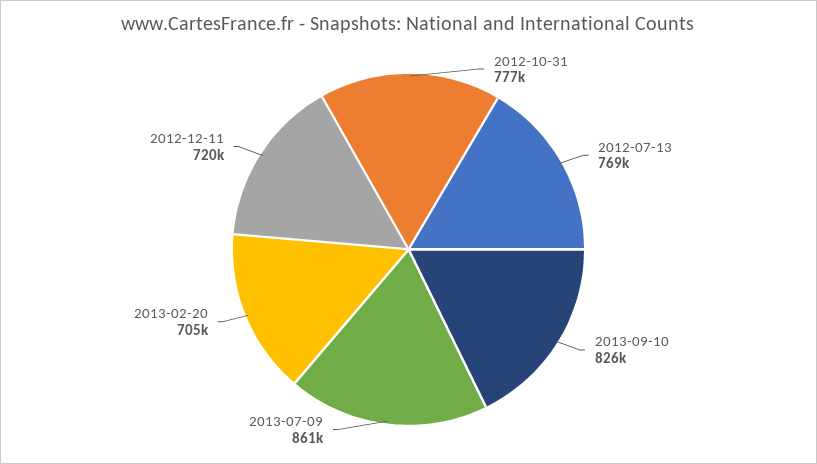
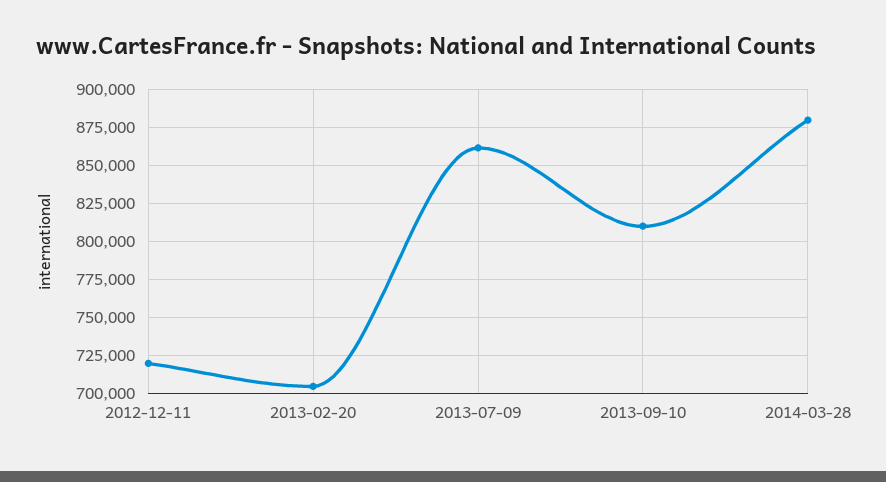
2012-10-31: 777000 -> none
2012-07-13: 769000 -> none
2013-09-10: 826000 -> 810000
2014-03-28: none -> 880000

